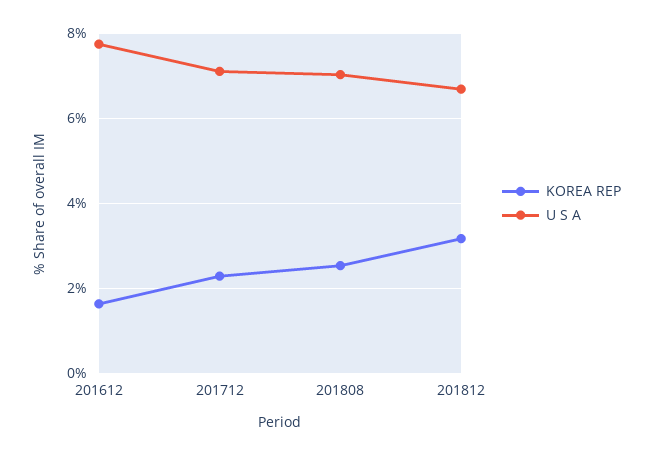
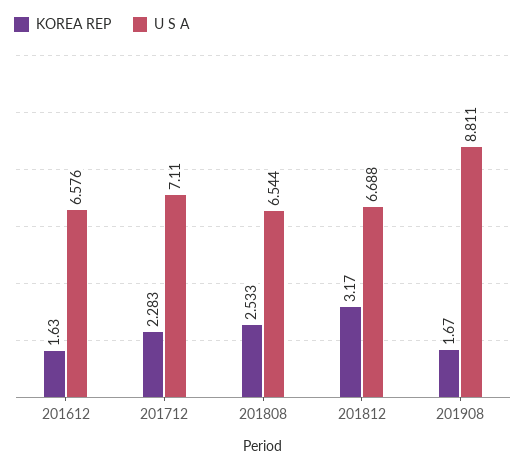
U S A, 201612: 7.8 -> 6.576
U S A, 201808: 7 -> 6.544
KOREA REP, 201908: none -> 1.67
U S A, 201908: none -> 8.811

